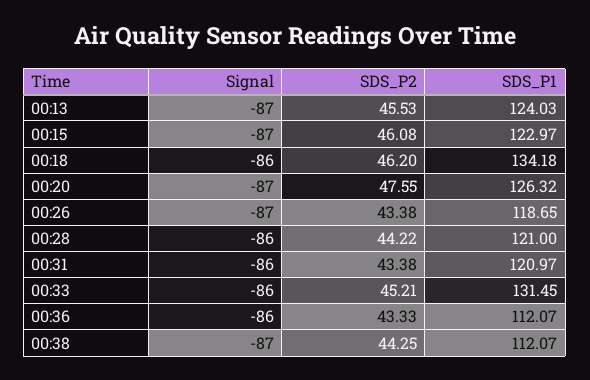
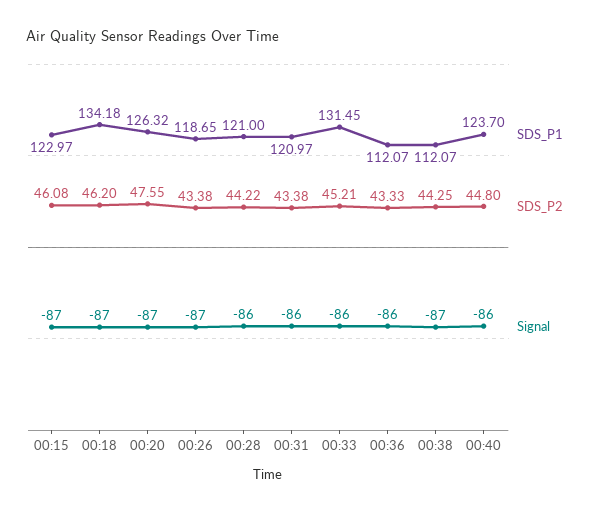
Signal, 00:13: -87 -> none
SDS_P2, 00:13: 45.53 -> none
SDS_P1, 00:13: 124.03 -> none
Signal, 00:18: -86 -> -87
SDS_P1, 00:40: none -> 123.7
SDS_P2, 00:40: none -> 44.8
Signal, 00:40: none -> -86

